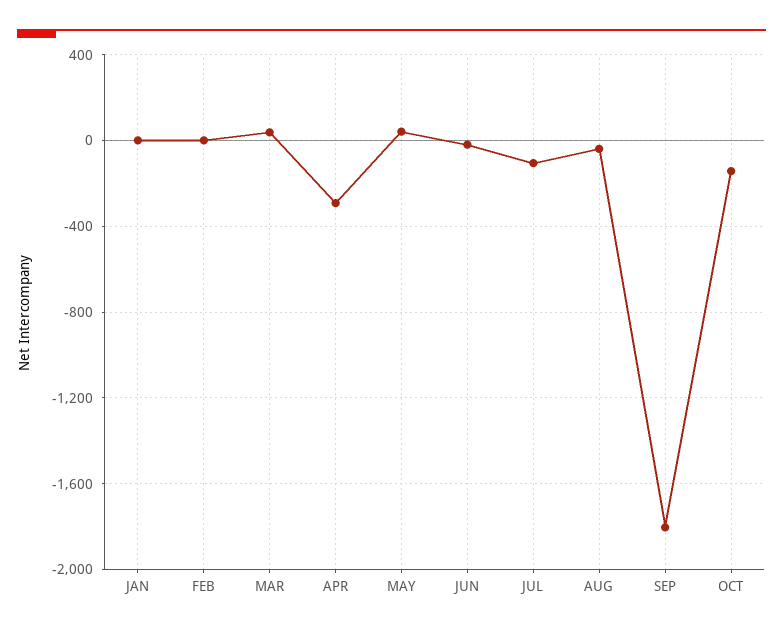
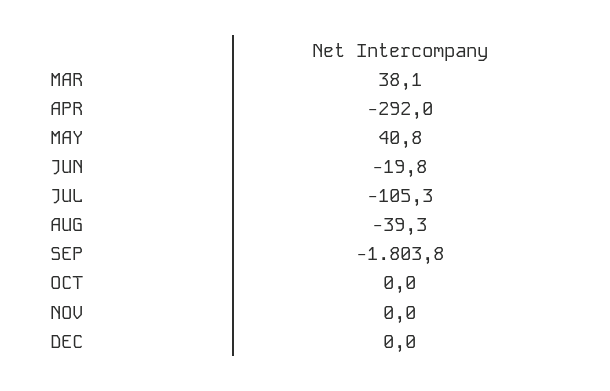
JAN: 0 -> none
FEB: 0 -> none
OCT: -150 -> 0
NOV: none -> 0
DEC: none -> 0

